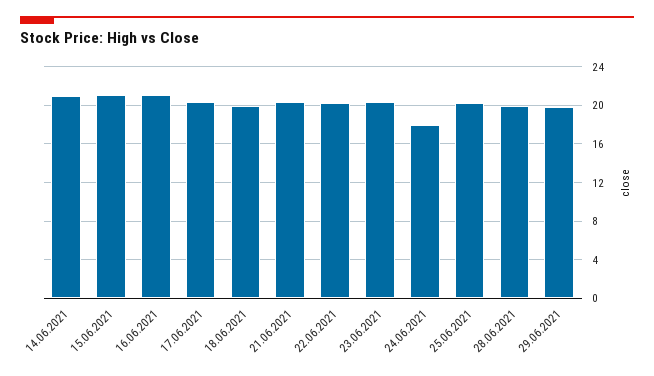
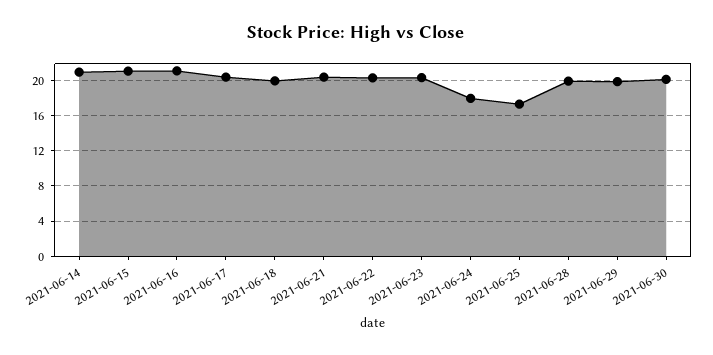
25.06.2021: 20 -> 17
2021-06-30: none -> 20

